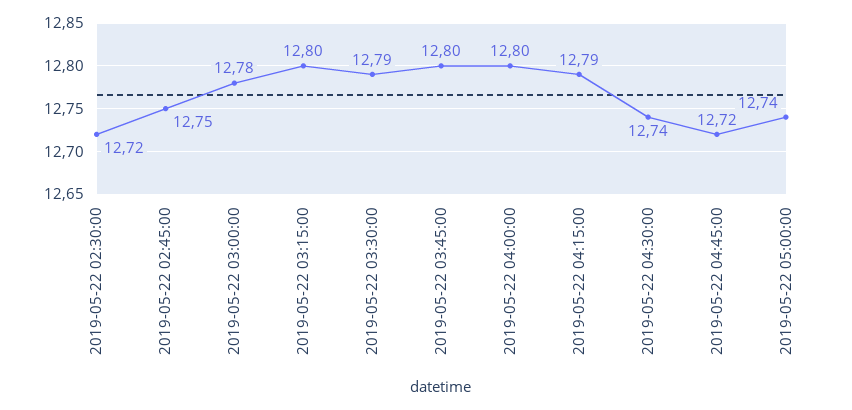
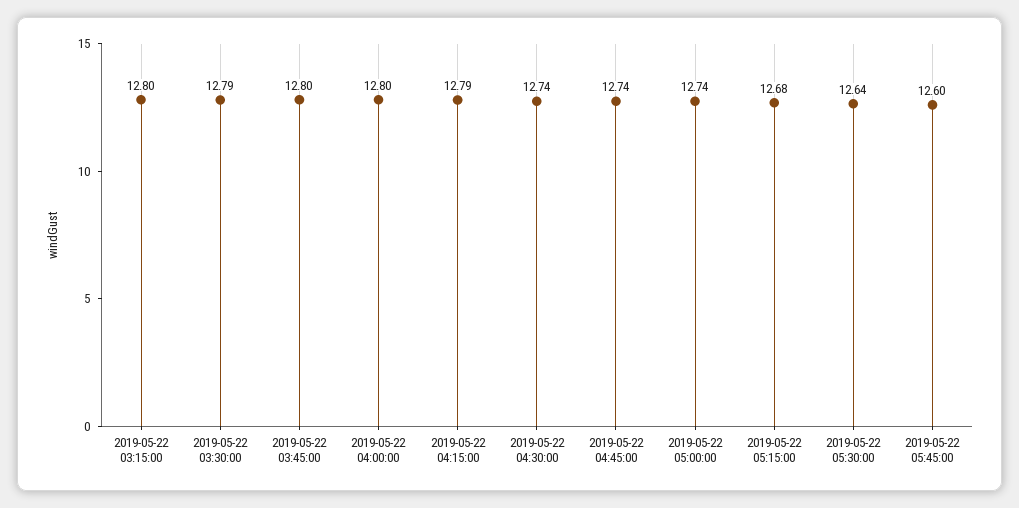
2019-05-22 02:30:00: 12.72 -> none
2019-05-22 02:45:00: 12.75 -> none
2019-05-22 03:00:00: 12.78 -> none
2019-05-22 04:45:00: 12.72 -> 12.74
2019-05-22 05:15:00: none -> 12.68
2019-05-22 05:30:00: none -> 12.64
2019-05-22 05:45:00: none -> 12.6

